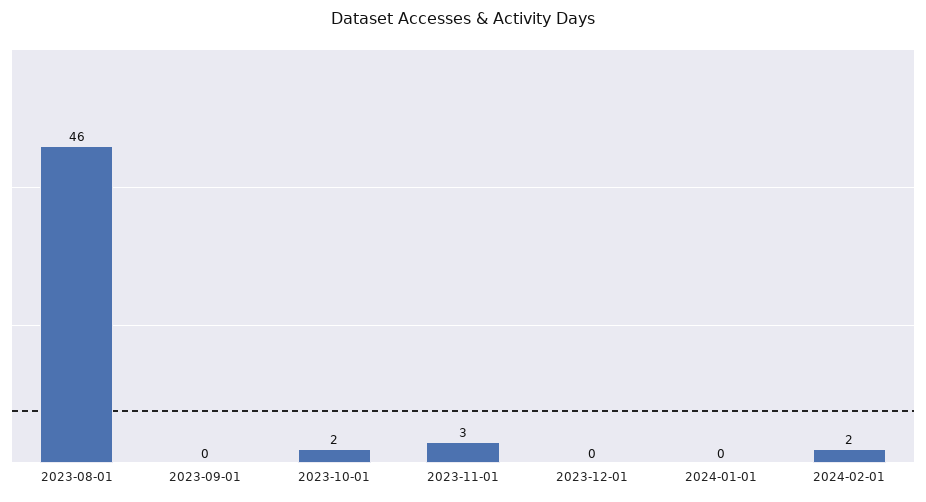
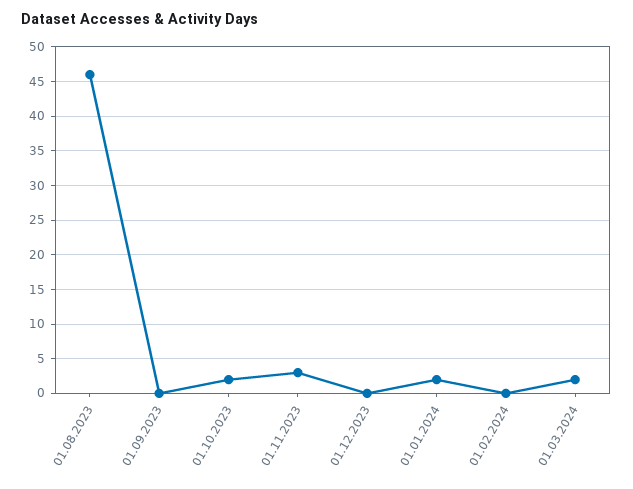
2024-01-01: 0 -> 2
2024-02-01: 2 -> 0
01.03.2024: none -> 2

